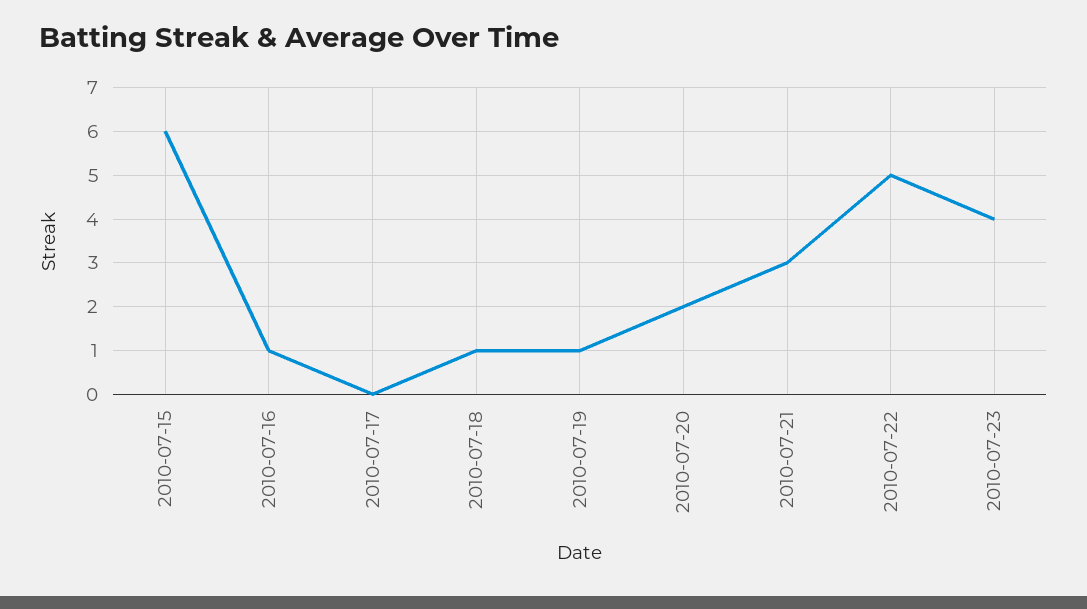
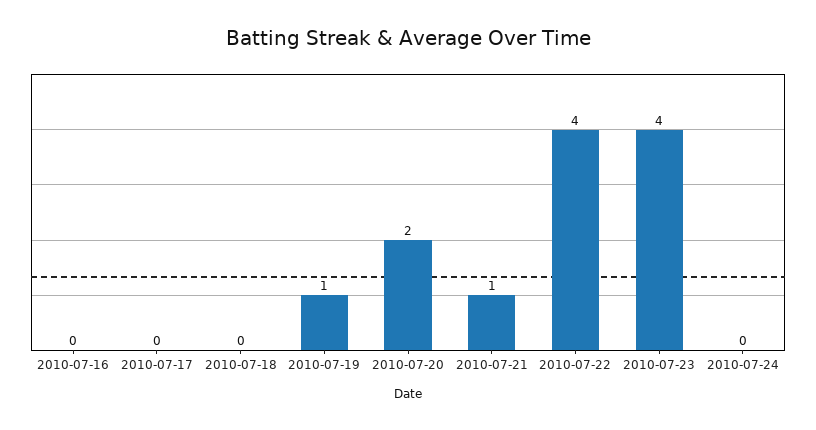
2010-07-15: 6 -> none
2010-07-16: 1 -> 0
2010-07-18: 1 -> 0
2010-07-21: 3 -> 1
2010-07-22: 5 -> 4
2010-07-24: none -> 0

